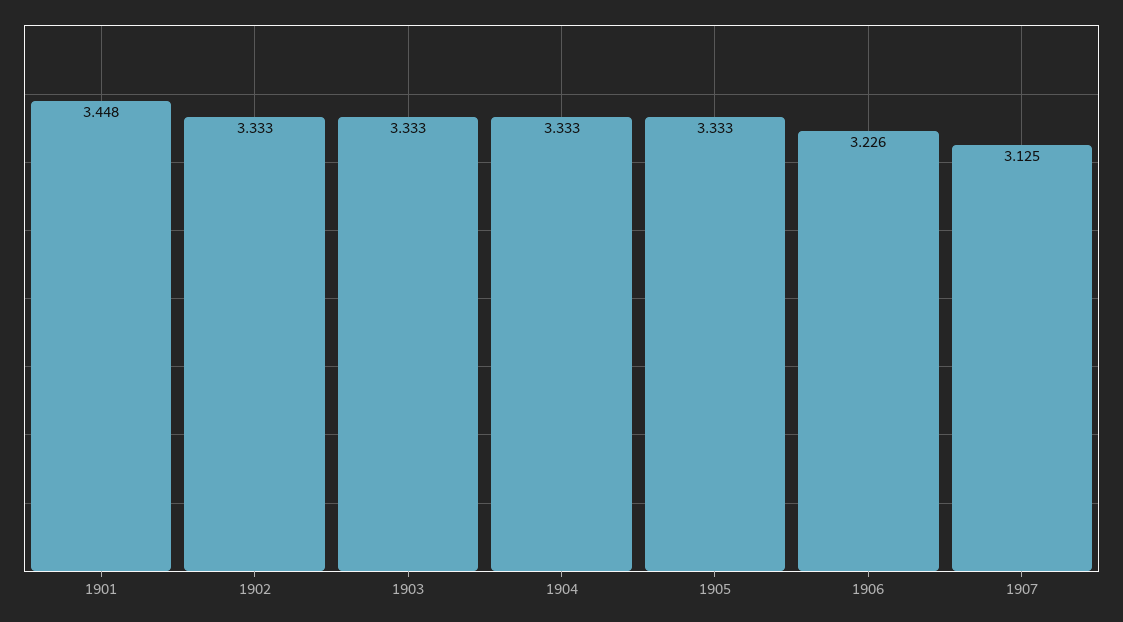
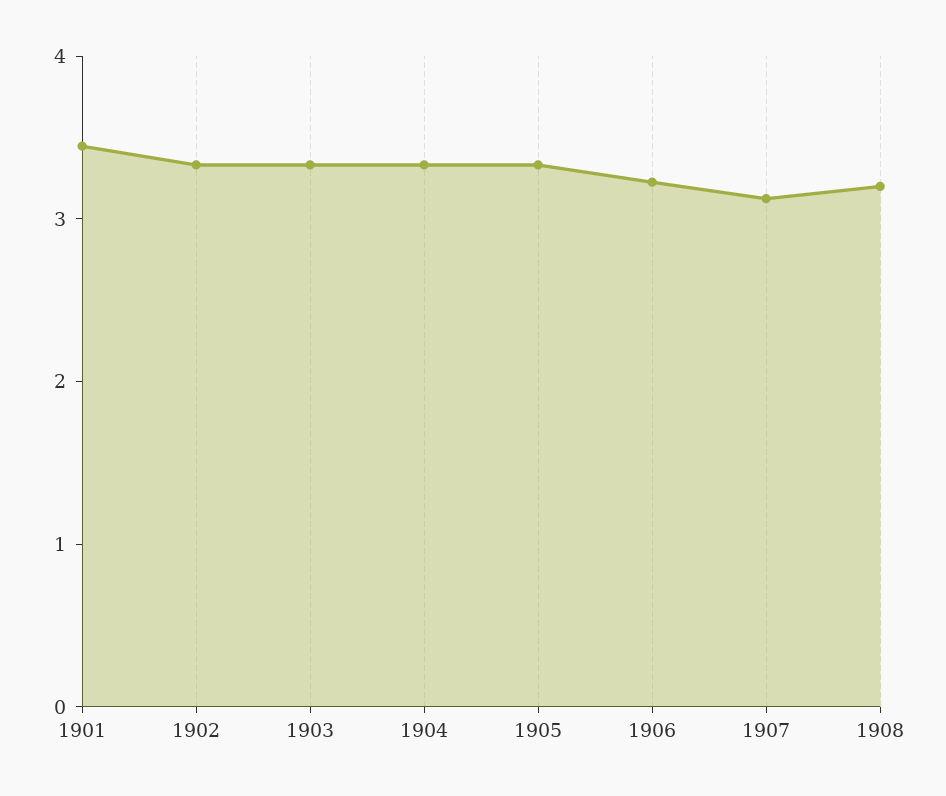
1908: none -> 3.2

